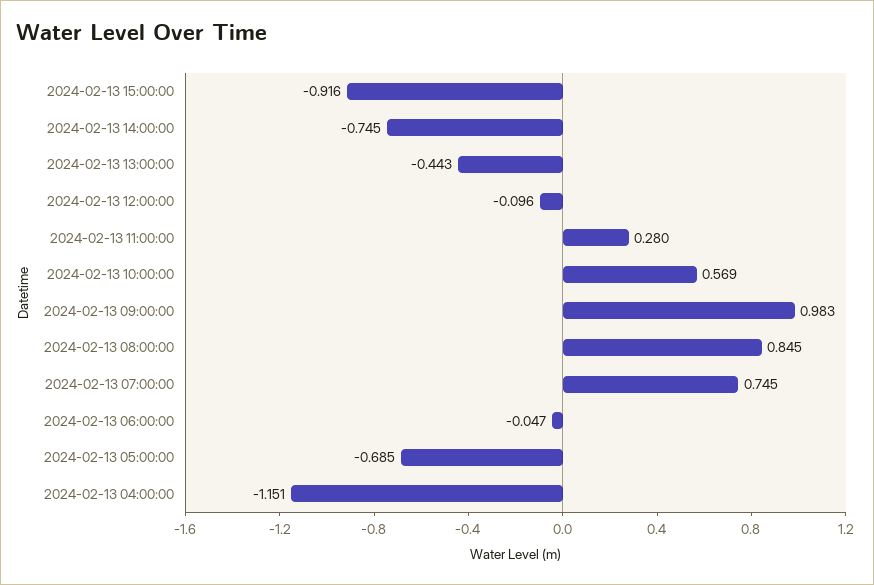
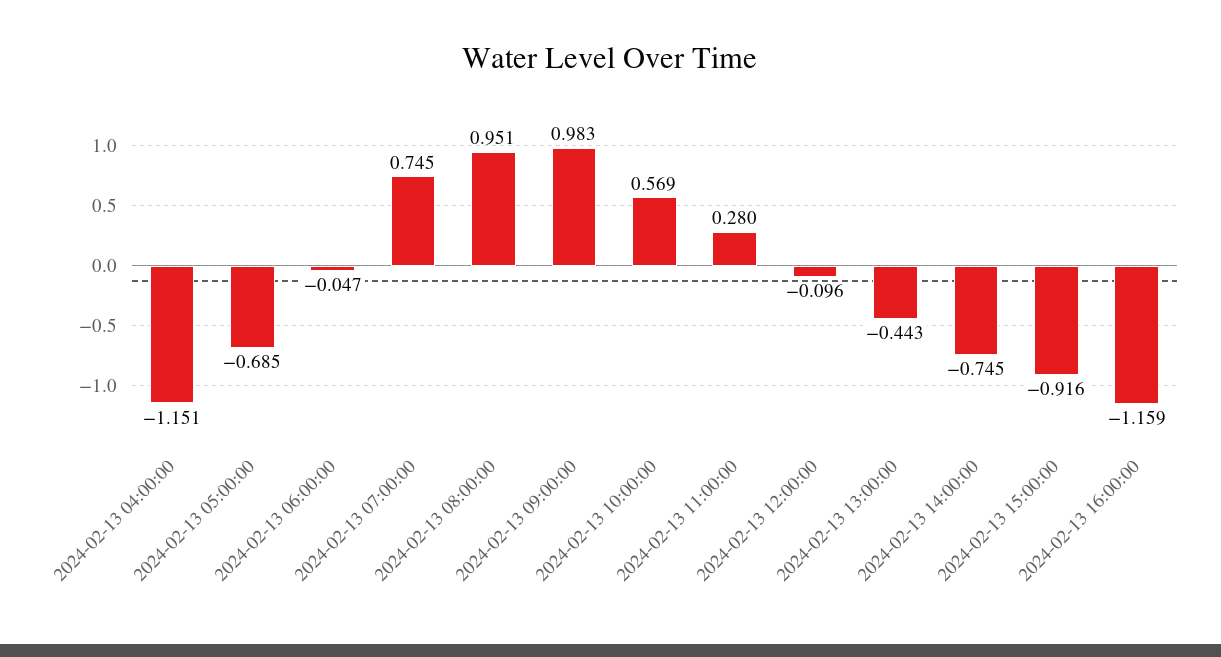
2024-02-13 08:00:00: 0.845 -> 0.951
2024-02-13 16:00:00: none -> -1.159

